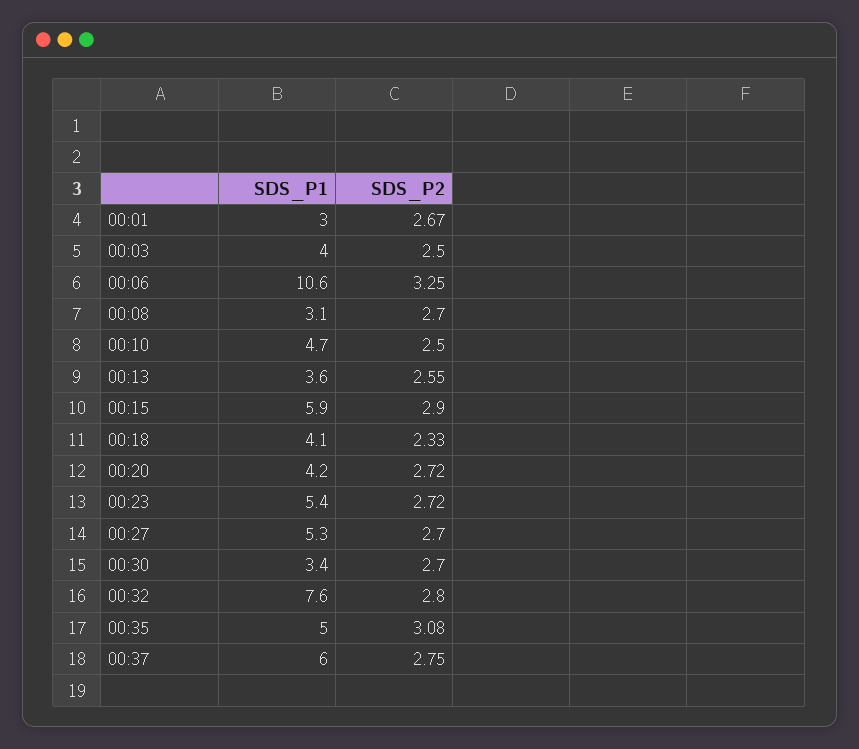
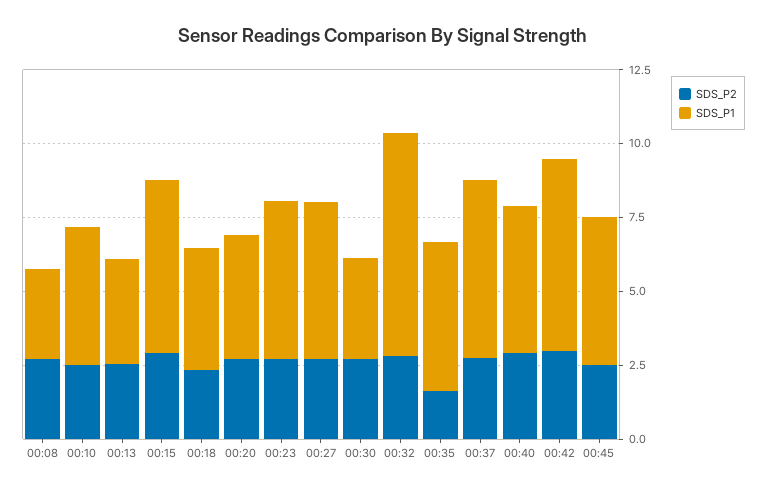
SDS_P1, 00:01: 3 -> none
SDS_P2, 00:01: 2.67 -> none
SDS_P1, 00:03: 4 -> none
SDS_P2, 00:03: 2.5 -> none
SDS_P1, 00:06: 10.6 -> none
SDS_P2, 00:06: 3.25 -> none
SDS_P2, 00:35: 3.08 -> 1.5
SDS_P2, 00:40: none -> 3
SDS_P1, 00:40: none -> 5
SDS_P2, 00:42: none -> 3
SDS_P1, 00:42: none -> 6.5
SDS_P2, 00:45: none -> 2.5
SDS_P1, 00:45: none -> 5

